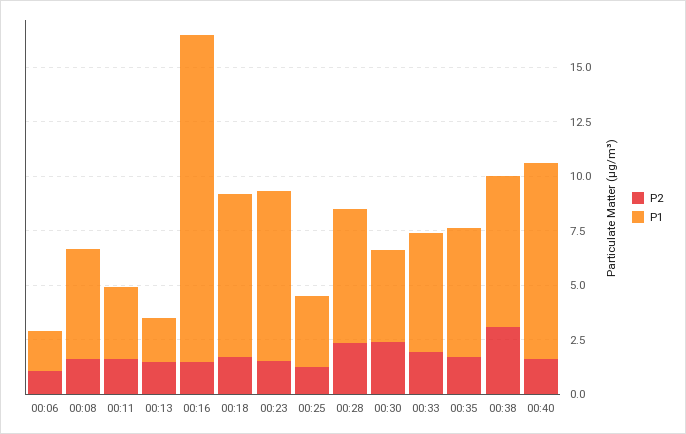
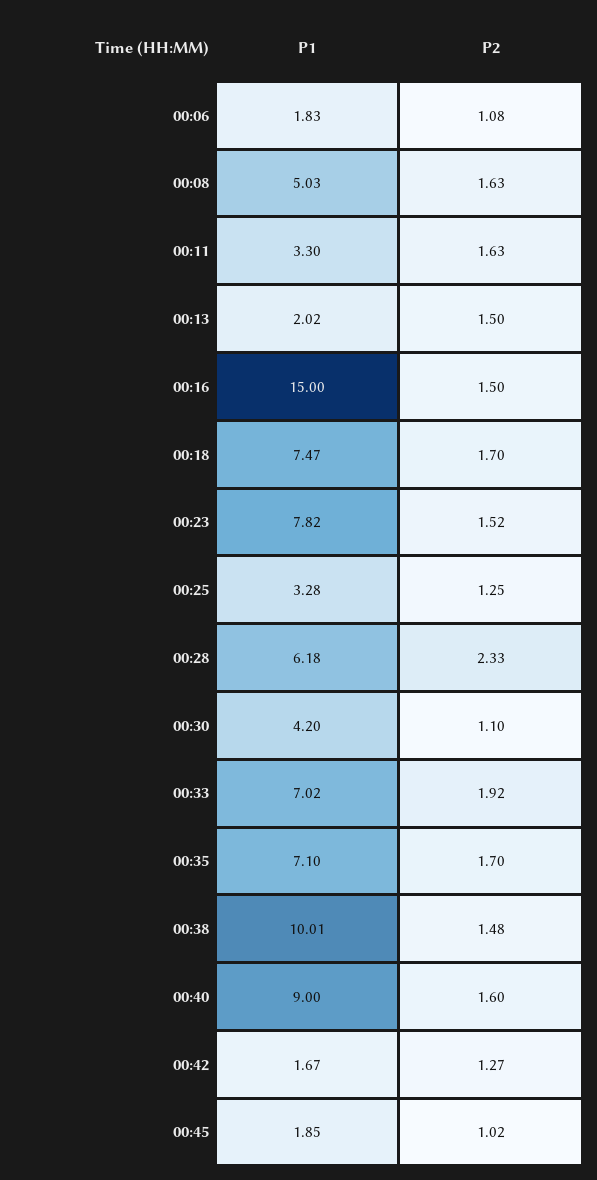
P2, 00:30: 2.5 -> 1.1
P1, 00:33: 5.5 -> 7.02
P1, 00:35: 6 -> 7.1
P2, 00:38: 3 -> 1.48
P1, 00:38: 7 -> 10.01
P1, 00:42: none -> 1.67
P2, 00:42: none -> 1.27
P1, 00:45: none -> 1.85
P2, 00:45: none -> 1.02

